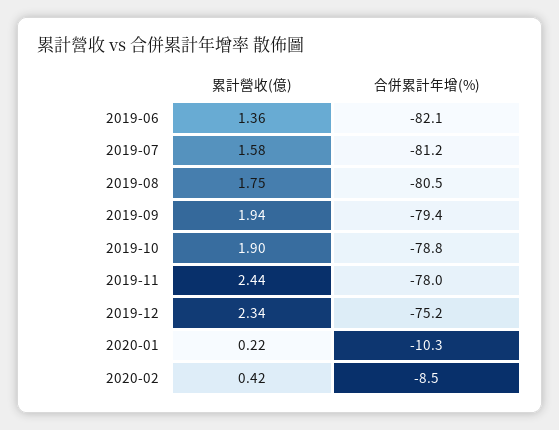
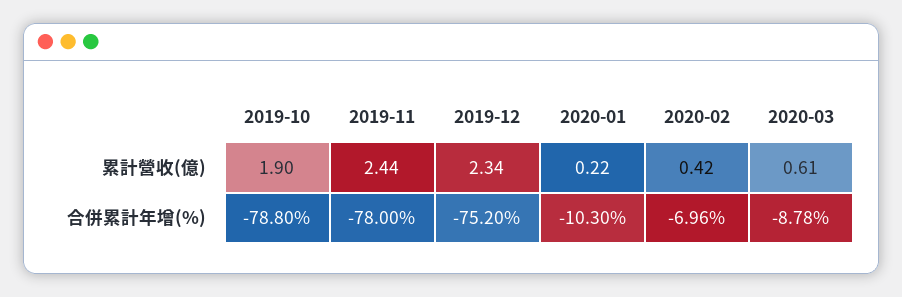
累計營收(億), 2019-06: 1.36 -> none
合併累計年增(%), 2019-06: -82.1 -> none
累計營收(億), 2019-07: 1.58 -> none
合併累計年增(%), 2019-07: -81.2 -> none
累計營收(億), 2019-08: 1.75 -> none
合併累計年增(%), 2019-08: -80.5 -> none
累計營收(億), 2019-09: 1.94 -> none
合併累計年增(%), 2019-09: -79.4 -> none
合併累計年增(%), 2020-02: -8.5 -> -6.96
累計營收(億), 2020-03: none -> 0.61
合併累計年增(%), 2020-03: none -> -8.78

